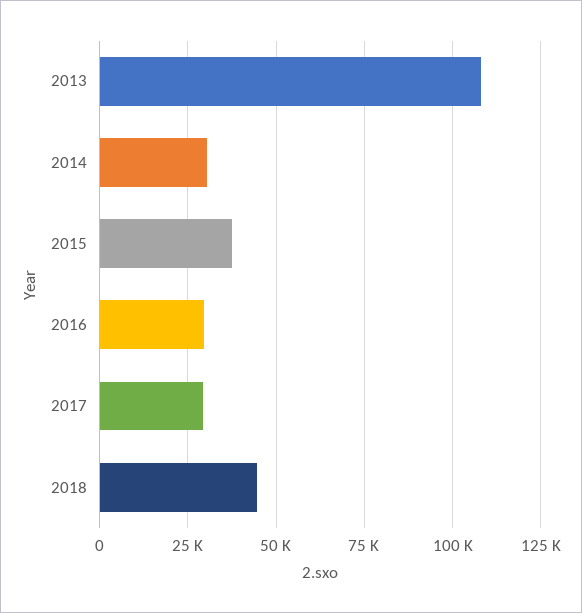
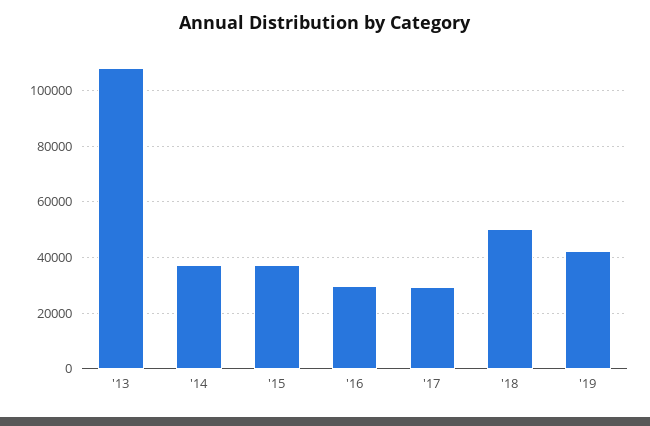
2014: 30000 -> 37500
2018: 45000 -> 50000
'19: none -> 42500

